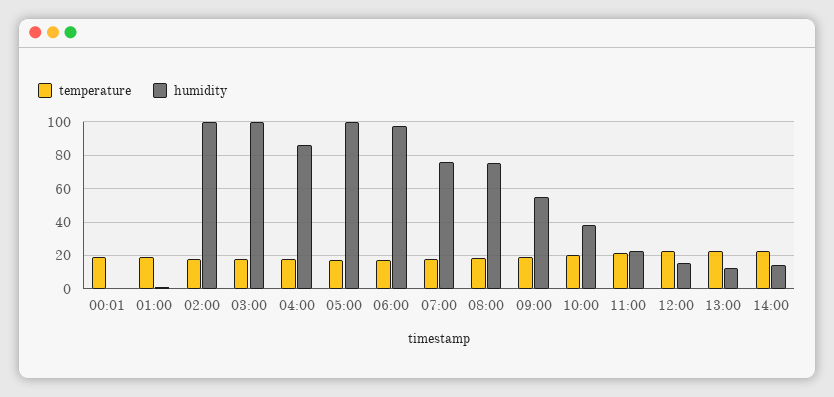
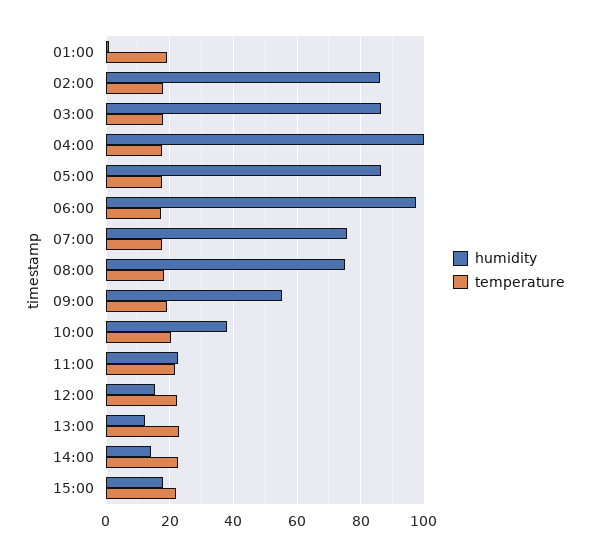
temperature, 00:01: 20 -> none
humidity, 00:01: 0 -> none
humidity, 02:00: 100 -> 86
humidity, 03:00: 100 -> 86
humidity, 04:00: 85 -> 100
humidity, 05:00: 100 -> 86
humidity, 15:00: none -> 18
temperature, 15:00: none -> 22

